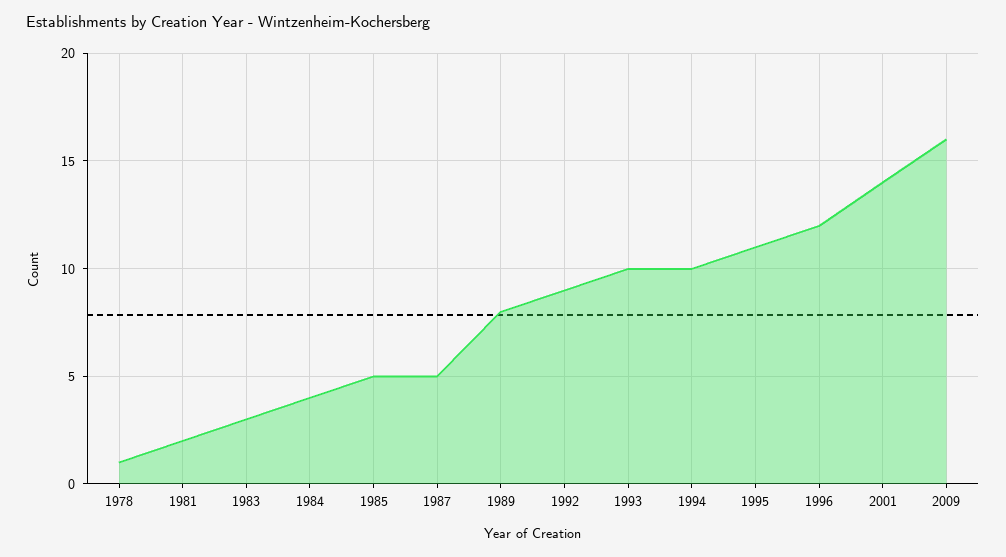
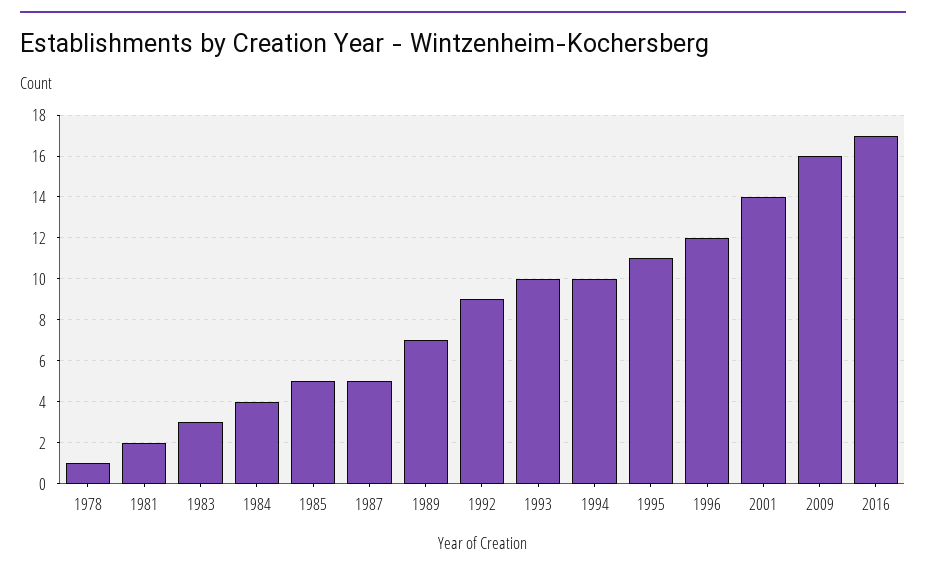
1989: 8 -> 7
2016: none -> 17

